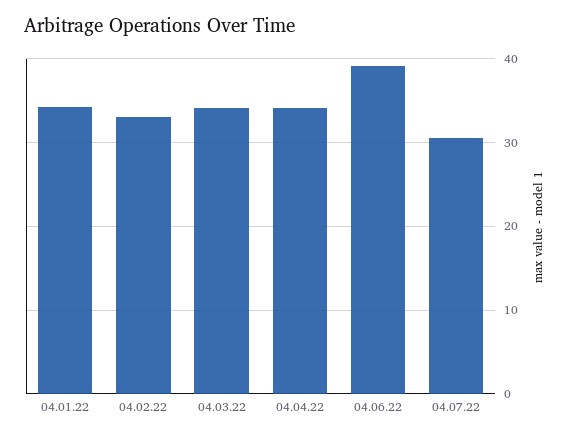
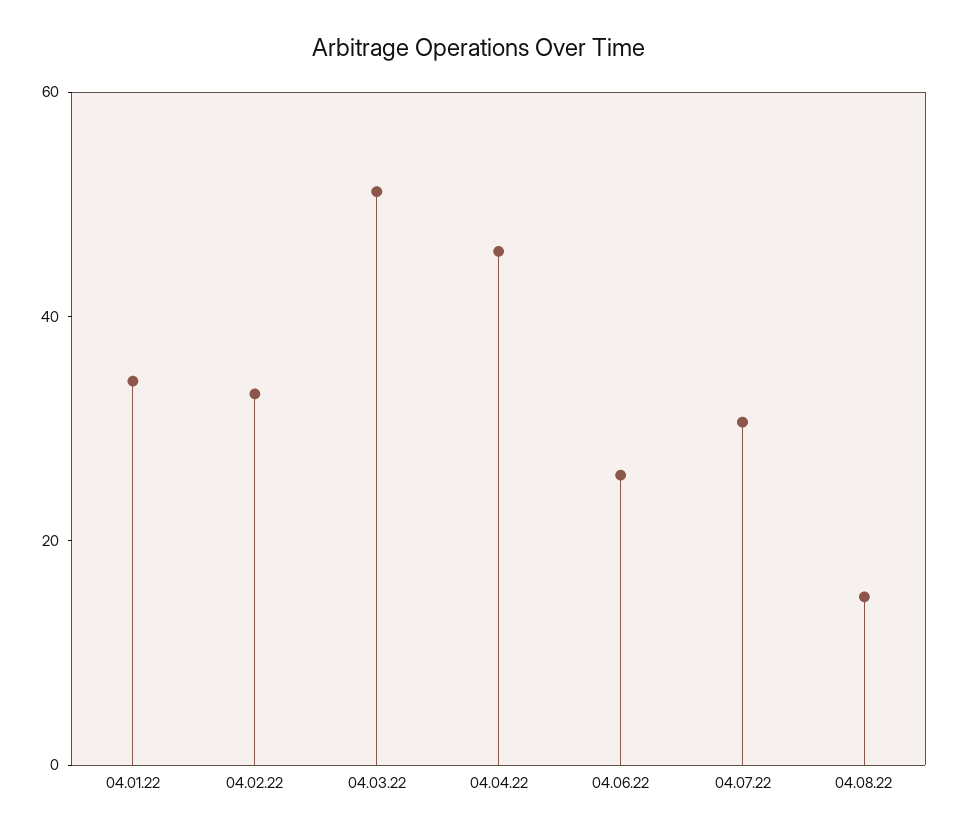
04.03.22: 34 -> 50
04.04.22: 34 -> 45
04.06.22: 39 -> 25
04.08.22: none -> 15

